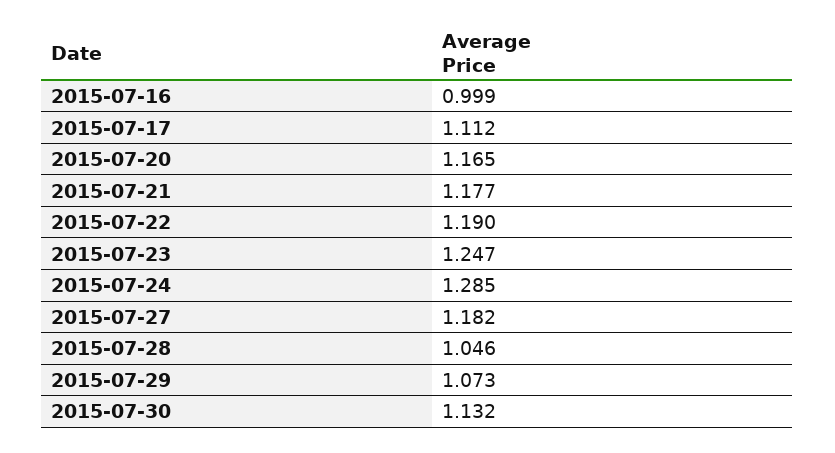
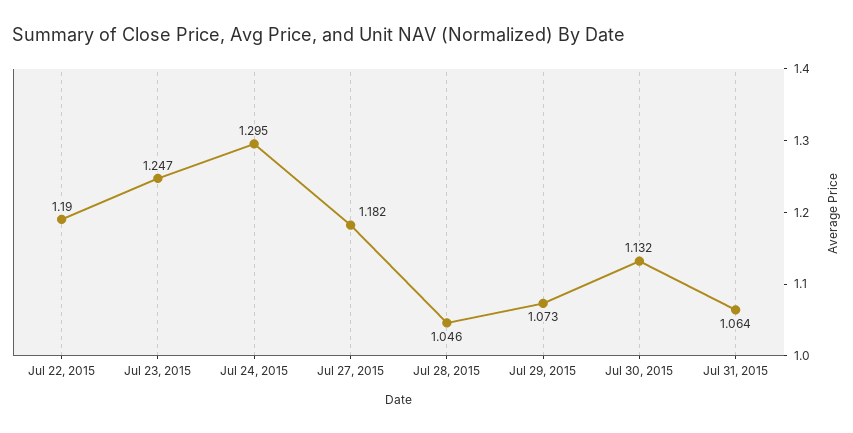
2015-07-16: 0.999 -> none
2015-07-17: 1.112 -> none
2015-07-20: 1.165 -> none
2015-07-21: 1.177 -> none
2015-07-24: 1.285 -> 1.295
Jul 31, 2015: none -> 1.064

